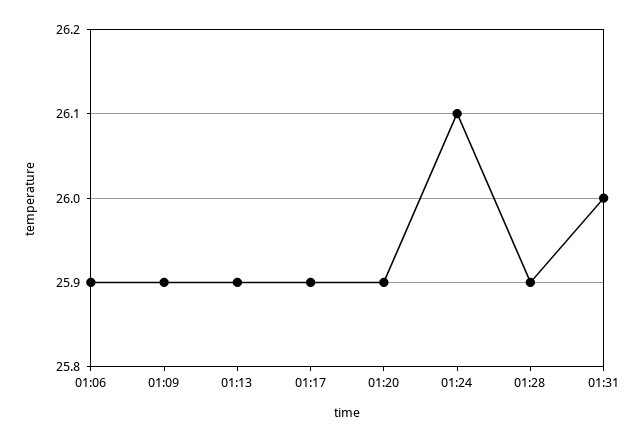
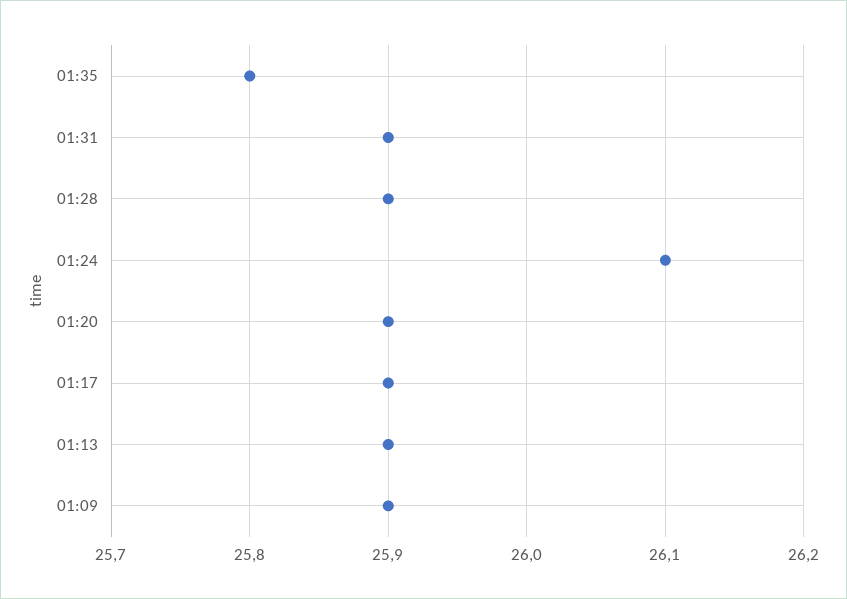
01:06: 25.9 -> none
01:31: 26 -> 25.9
01:35: none -> 25.8

